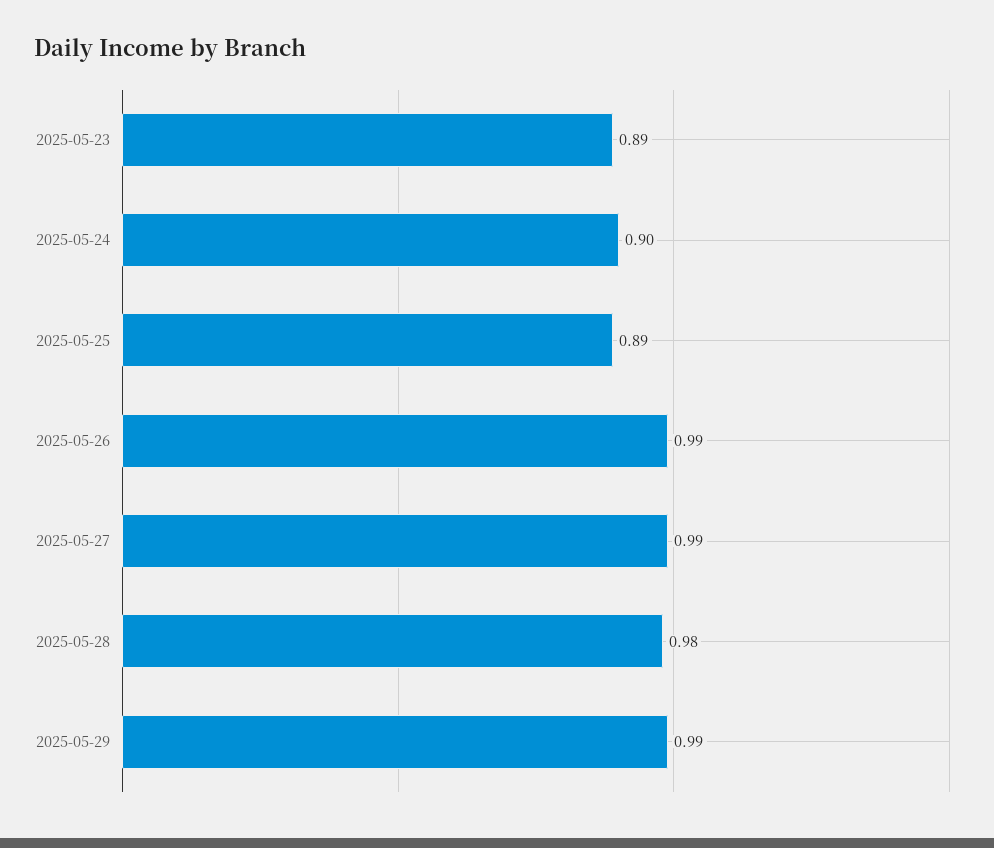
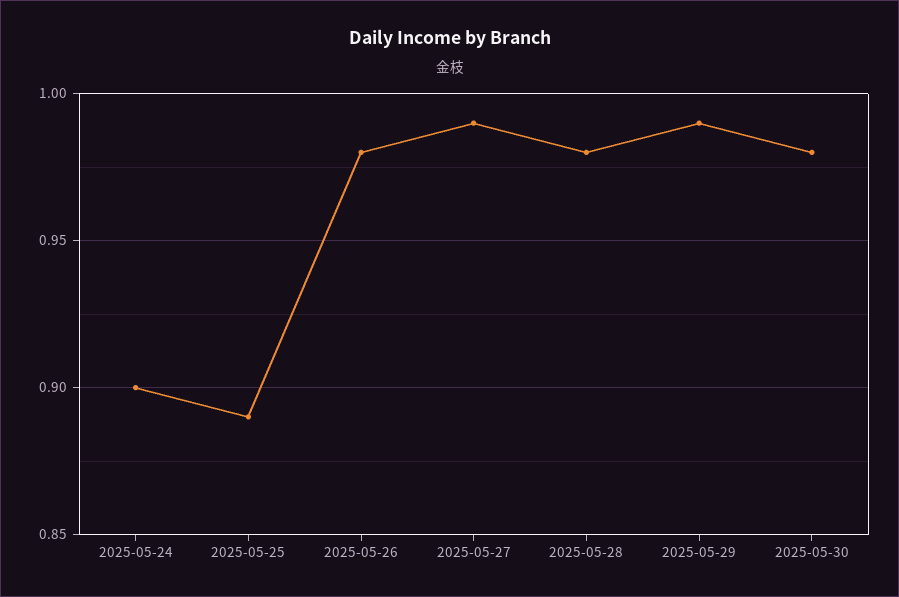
2025-05-23: 0.89 -> none
2025-05-26: 0.99 -> 0.98
2025-05-30: none -> 0.98

